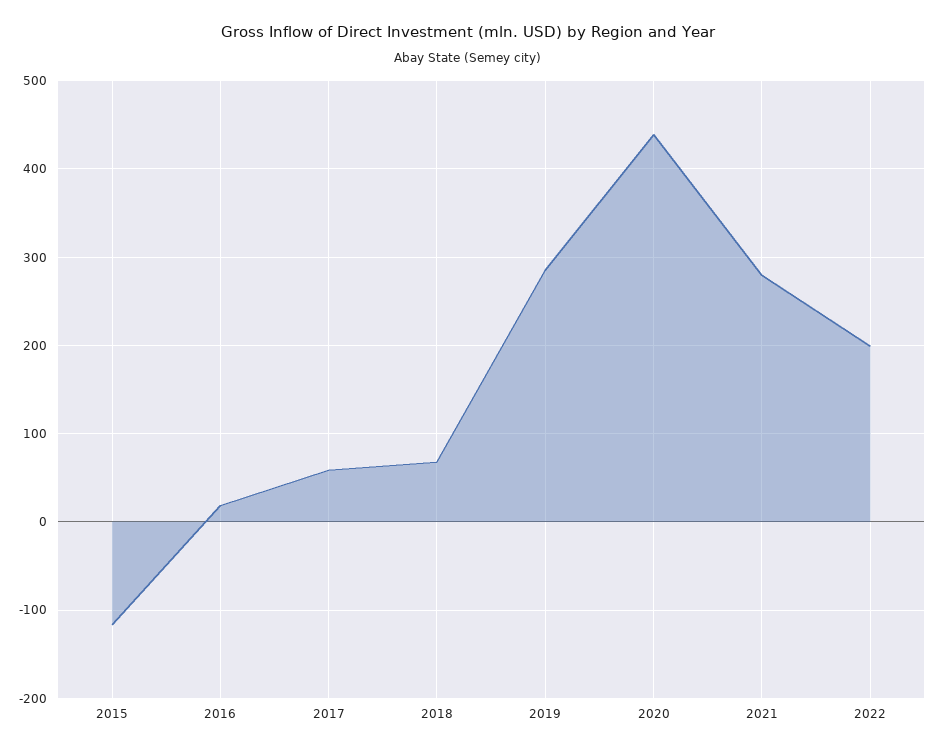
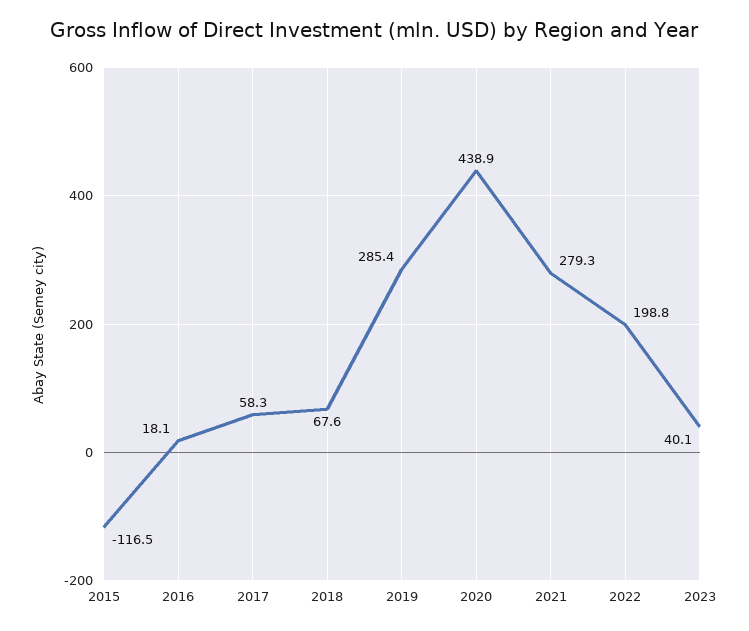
2023: none -> 40.1

